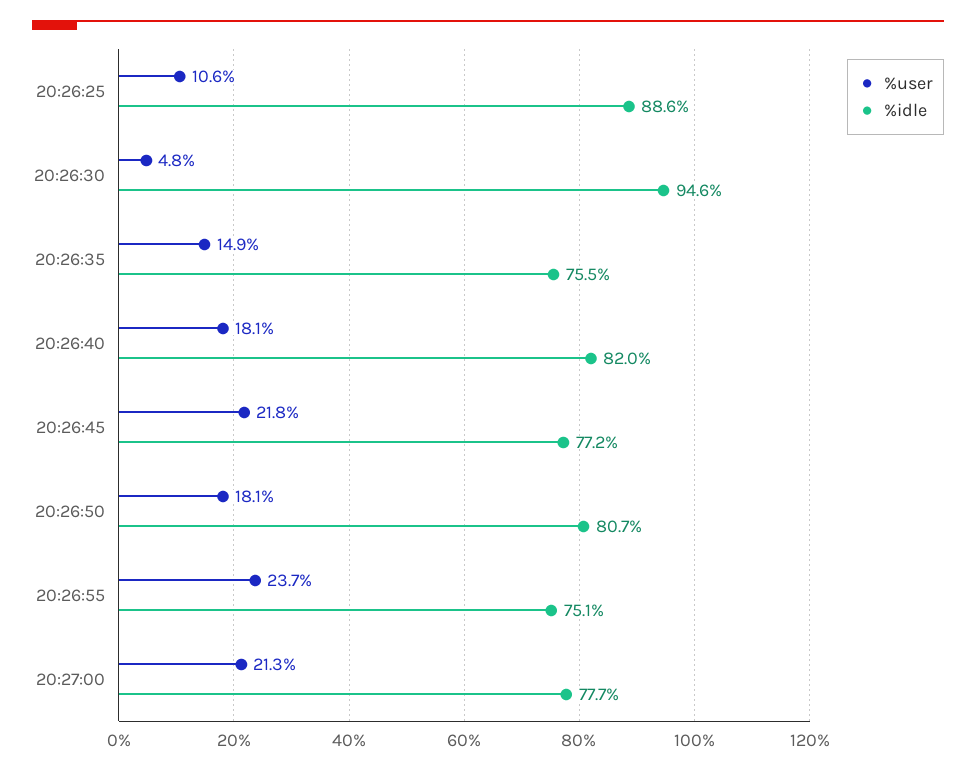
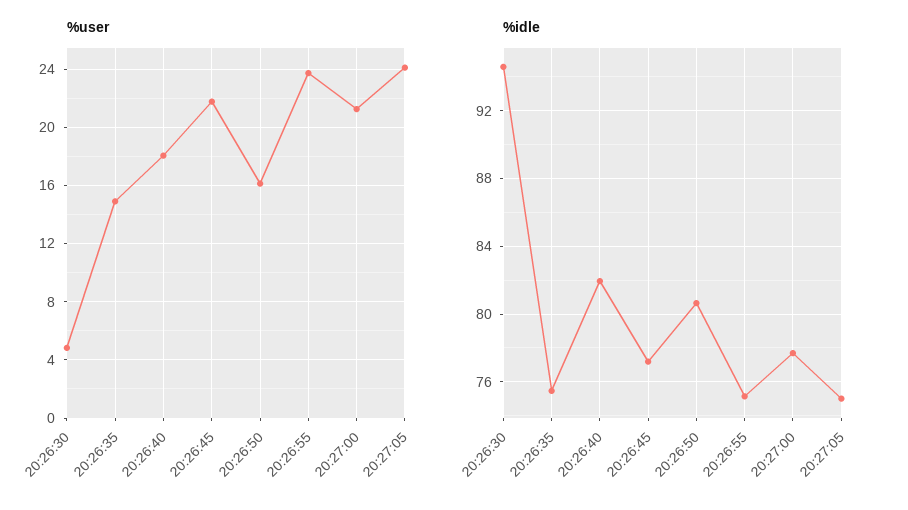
%user, 20:26:25: 10.6 -> none
%idle, 20:26:25: 88.6 -> none
%user, 20:26:50: 18.1 -> 16
%user, 20:27:05: none -> 24
%idle, 20:27:05: none -> 75

